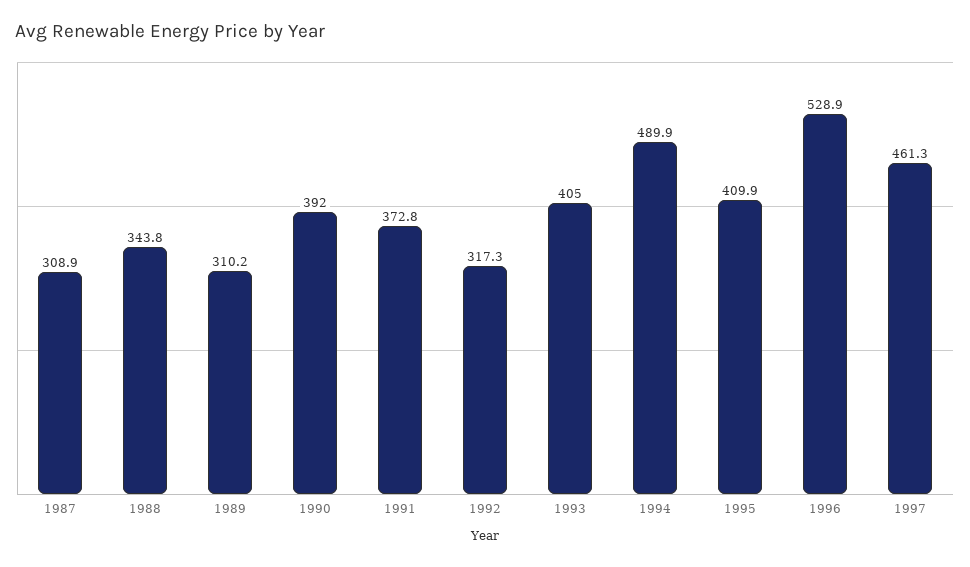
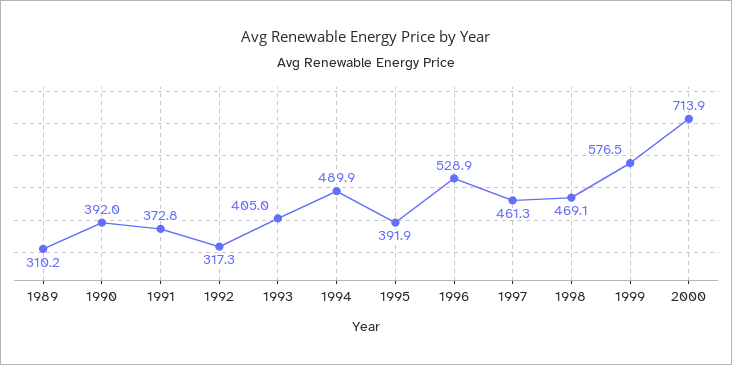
1987: 308.9 -> none
1988: 343.8 -> none
1995: 409.9 -> 391.9
1998: none -> 469.1
1999: none -> 576.5
2000: none -> 713.9

